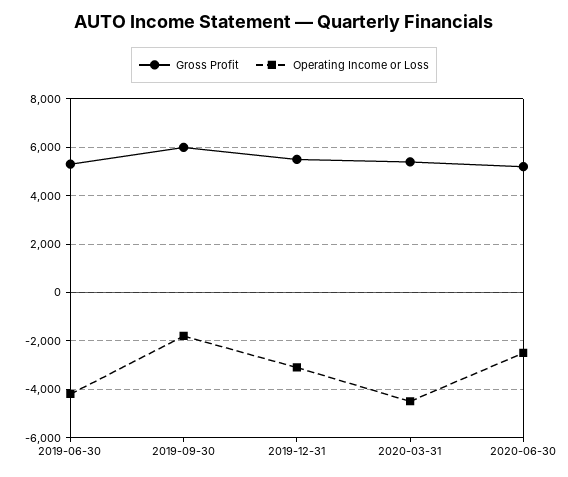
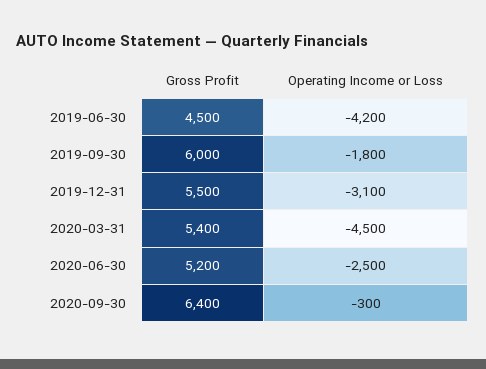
Gross Profit, 2019-06-30: 5250 -> 4500
Gross Profit, 2020-09-30: none -> 6400
Operating Income or Loss, 2020-09-30: none -> -300

